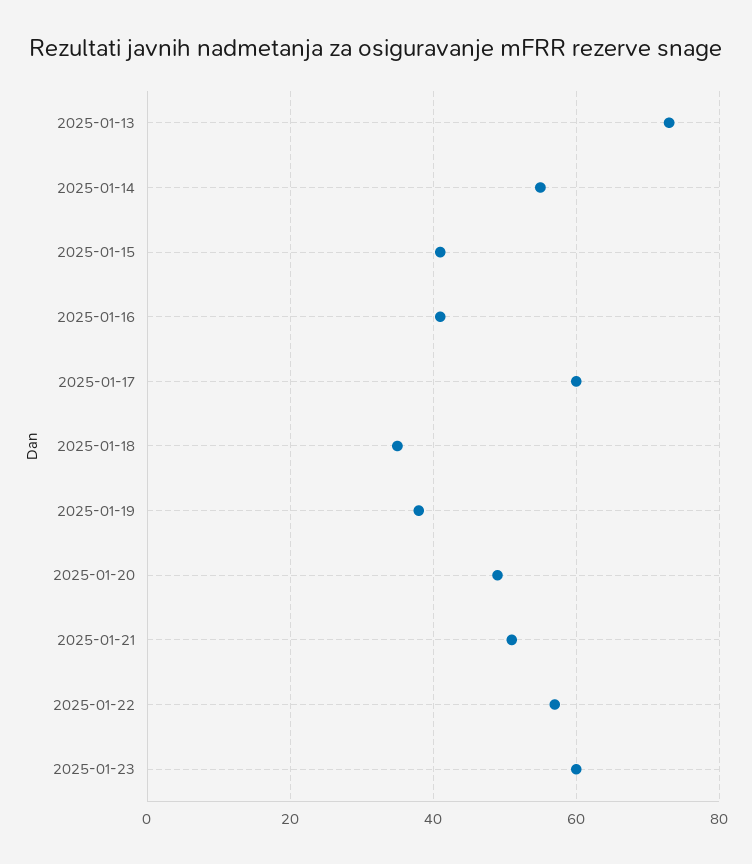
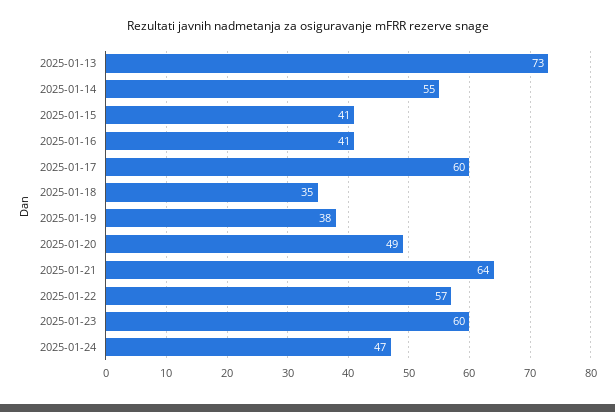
2025-01-21: 50 -> 64
2025-01-24: none -> 47

